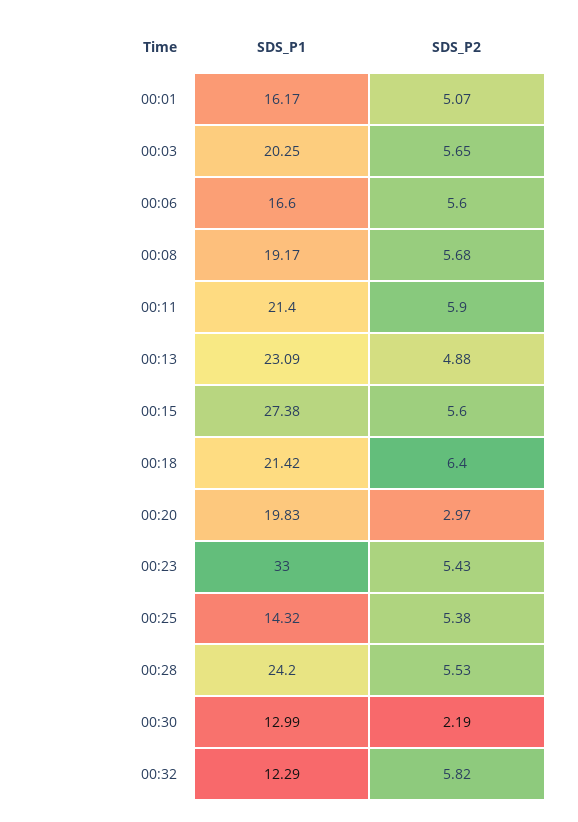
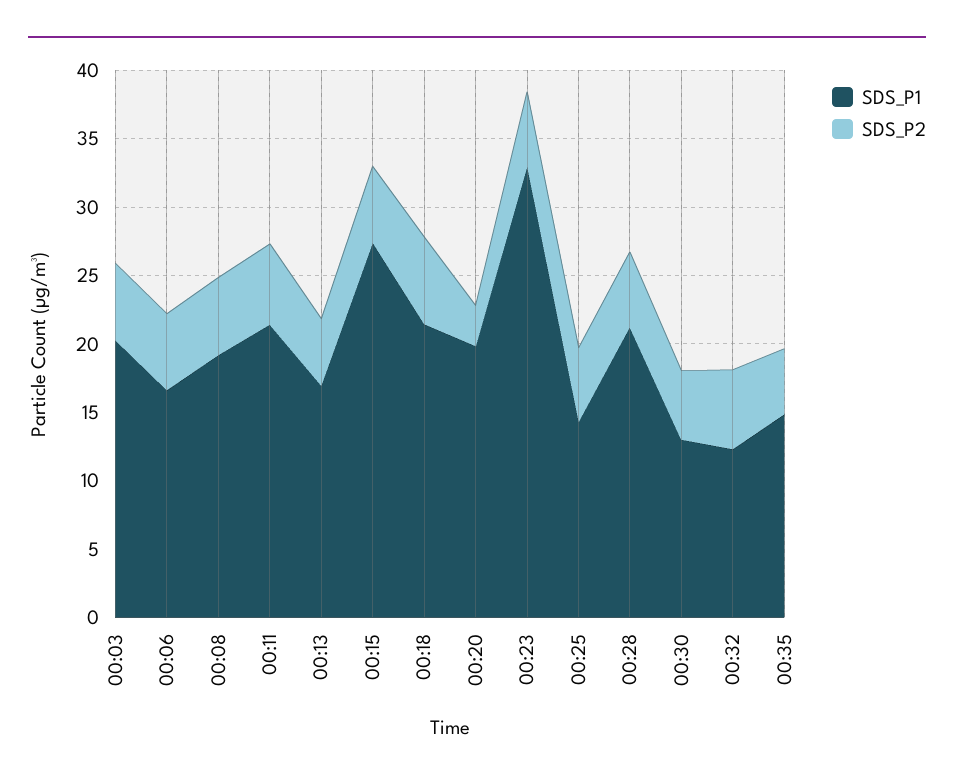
SDS_P1, 00:01: 16.17 -> none
SDS_P2, 00:01: 5.07 -> none
SDS_P1, 00:13: 23.09 -> 17
SDS_P1, 00:28: 24.2 -> 21
SDS_P2, 00:30: 2.19 -> 5
SDS_P1, 00:35: none -> 15
SDS_P2, 00:35: none -> 5

